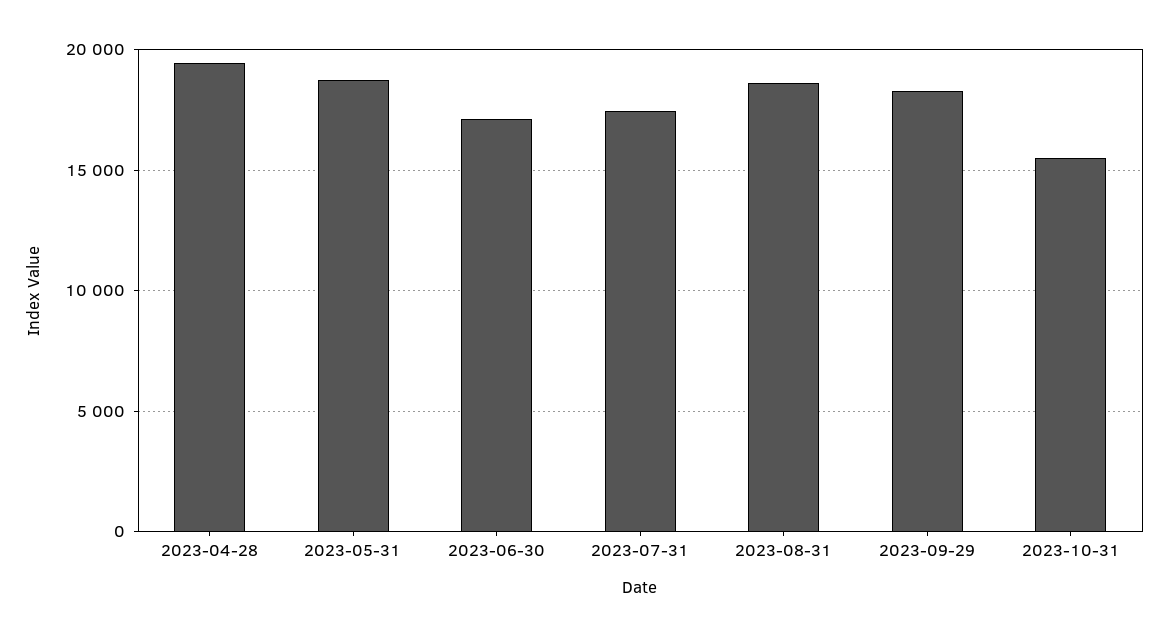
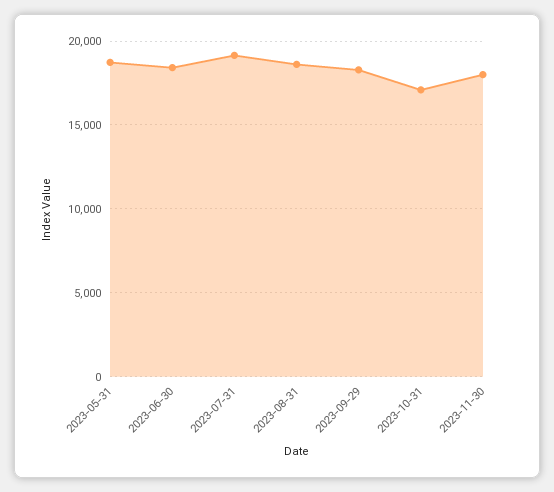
2023-04-28: 19500 -> none
2023-06-30: 17000 -> 18500
2023-07-31: 17500 -> 19000
2023-10-31: 15500 -> 17000
2023-11-30: none -> 18000

